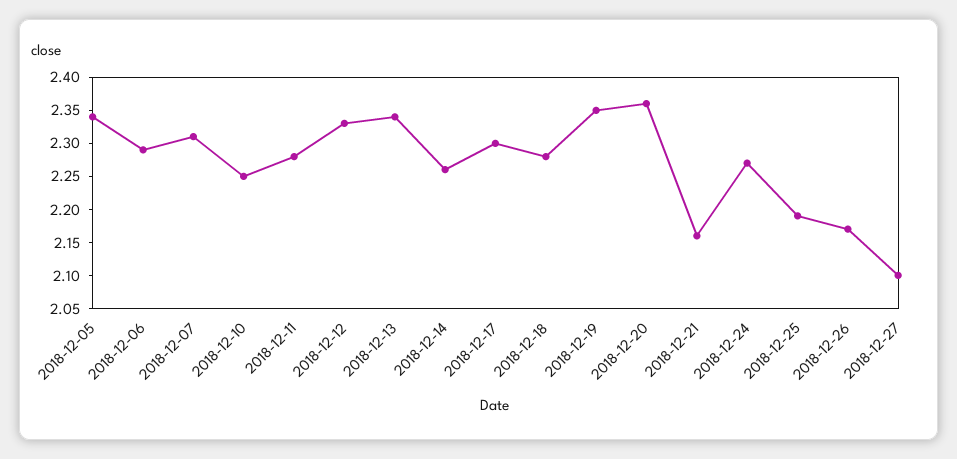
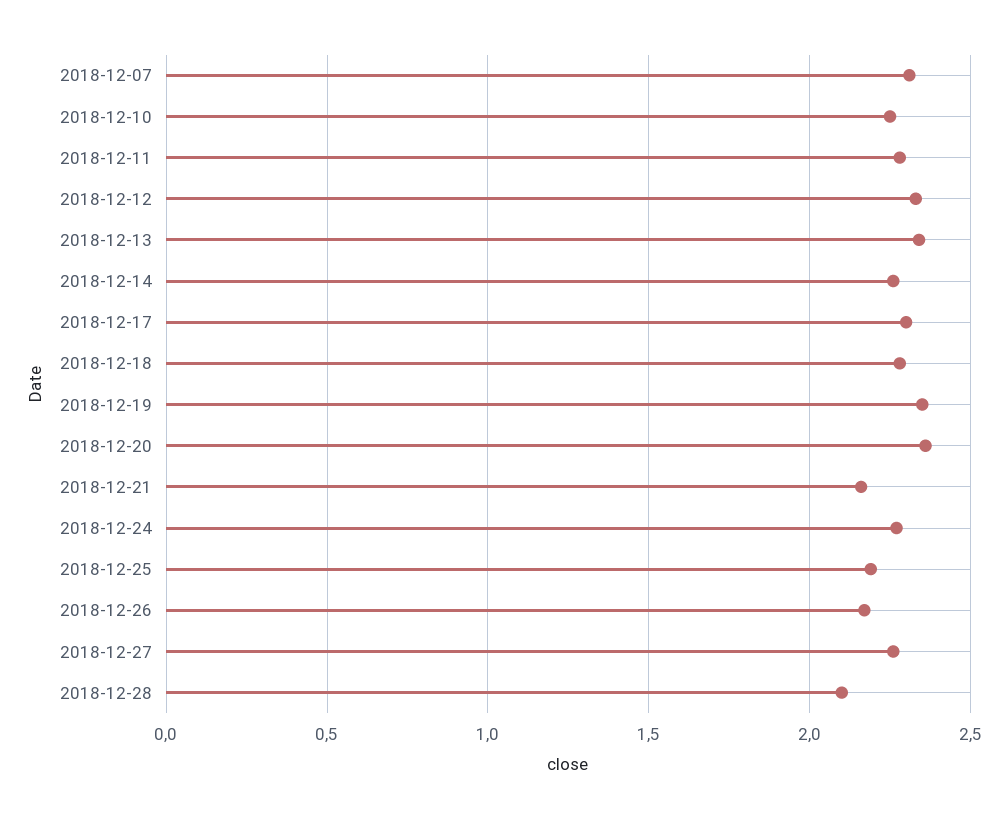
2018-12-05: 2.35 -> none
2018-12-06: 2.3 -> none
2018-12-27: 2.1 -> 2.25
2018-12-28: none -> 2.1

